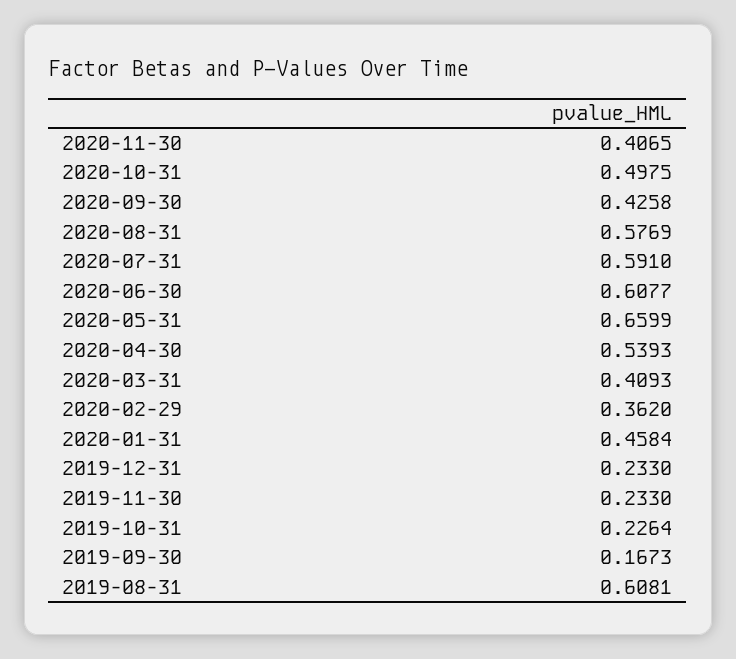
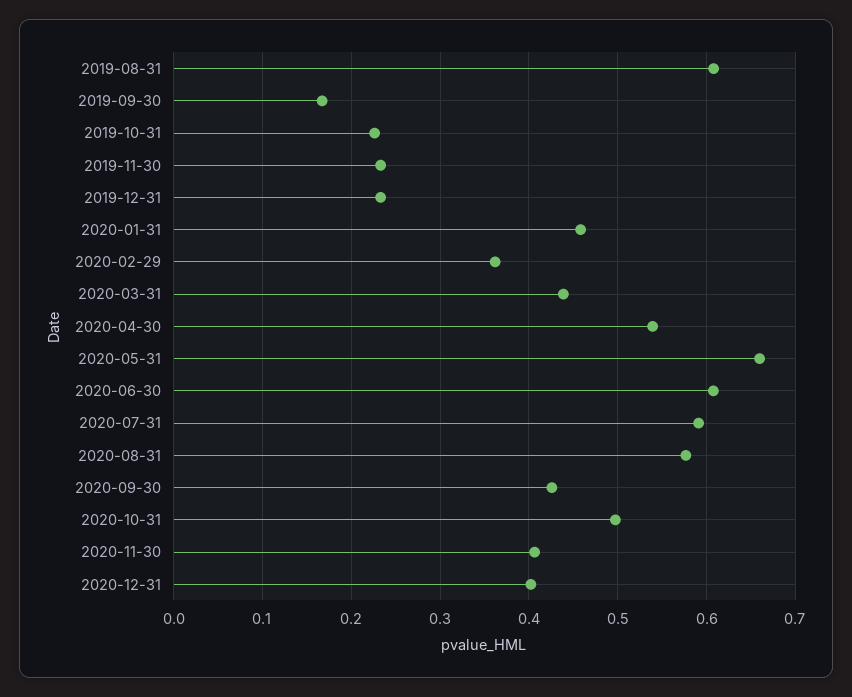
2020-03-31: 0.4093 -> 0.44
2020-12-31: none -> 0.4

